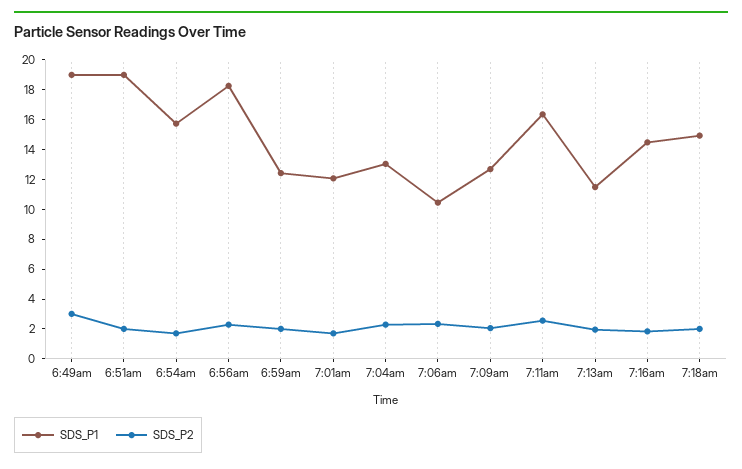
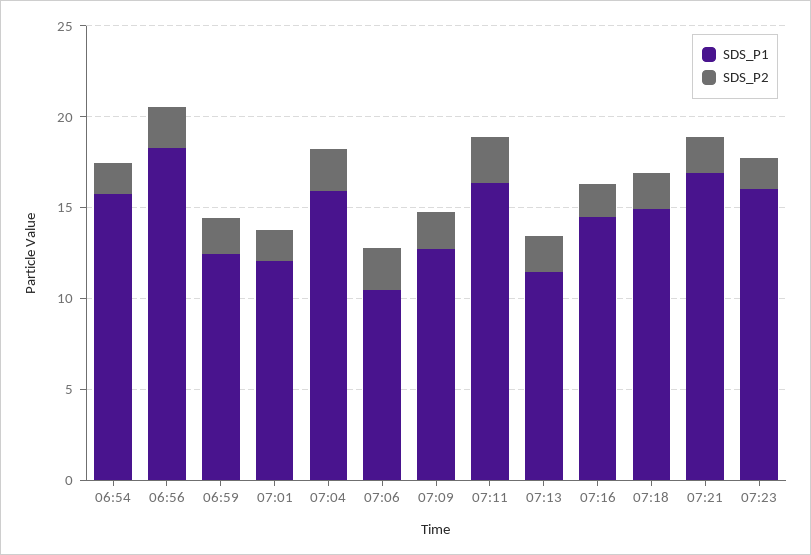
SDS_P1, 6:49am: 19 -> none
SDS_P2, 6:49am: 3 -> none
SDS_P1, 6:51am: 19 -> none
SDS_P2, 6:51am: 2 -> none
SDS_P1, 7:04am: 13 -> 16
SDS_P1, 07:21: none -> 17
SDS_P2, 07:21: none -> 2
SDS_P1, 07:23: none -> 16
SDS_P2, 07:23: none -> 2

